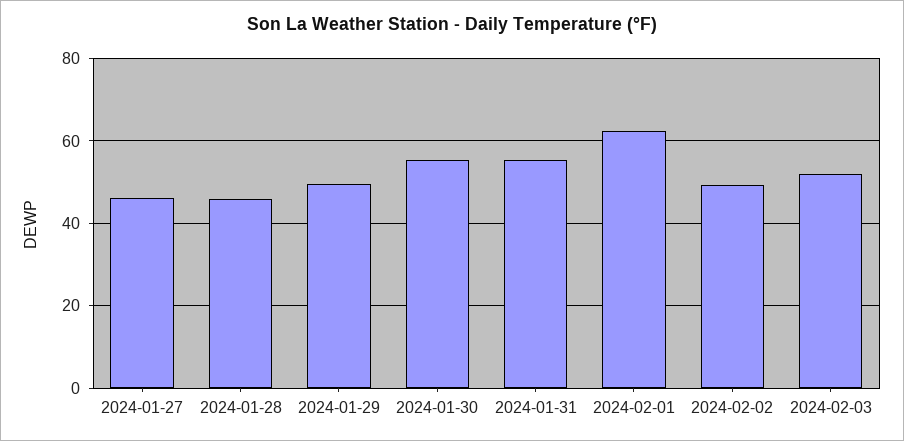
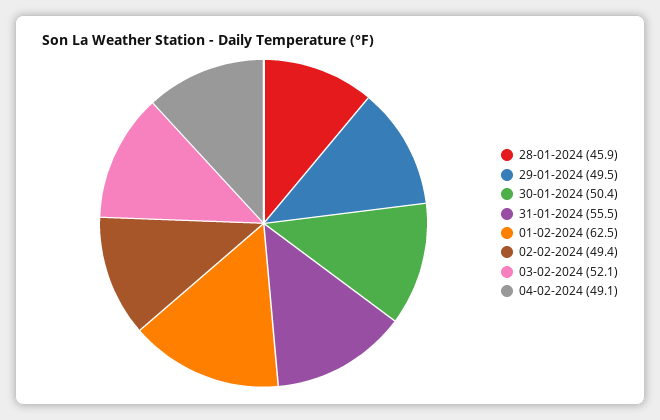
2024-01-27: 46 -> none
2024-01-30: 56 -> 50.4
04-02-2024: none -> 49.1

